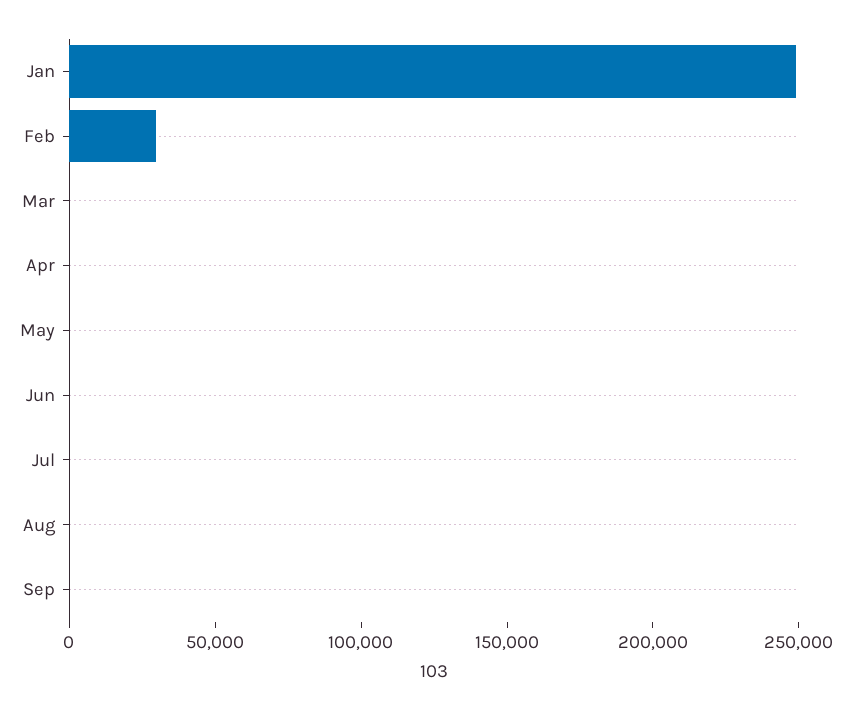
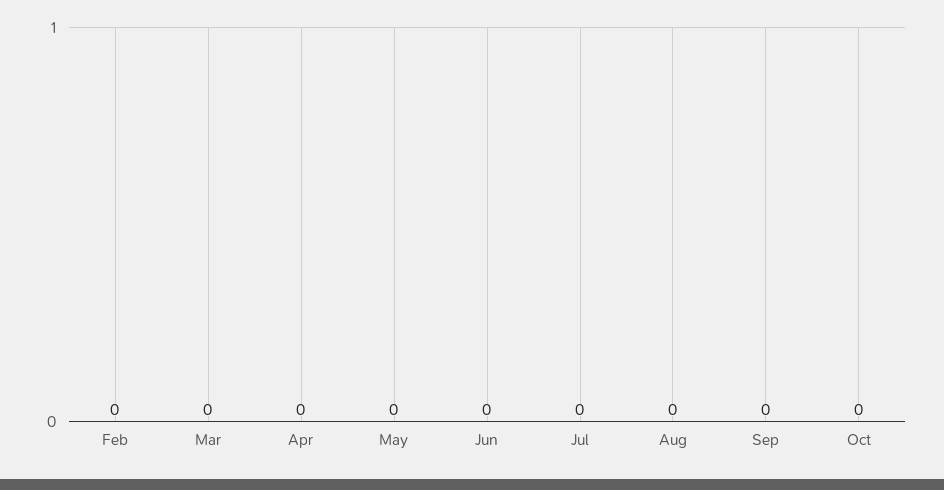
Jan: 250000 -> none
Feb: 30000 -> 0
Oct: none -> 0

